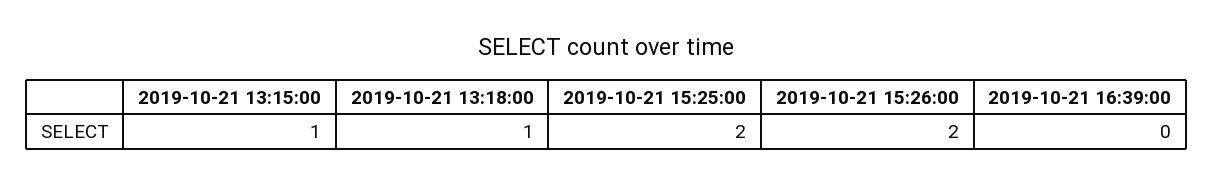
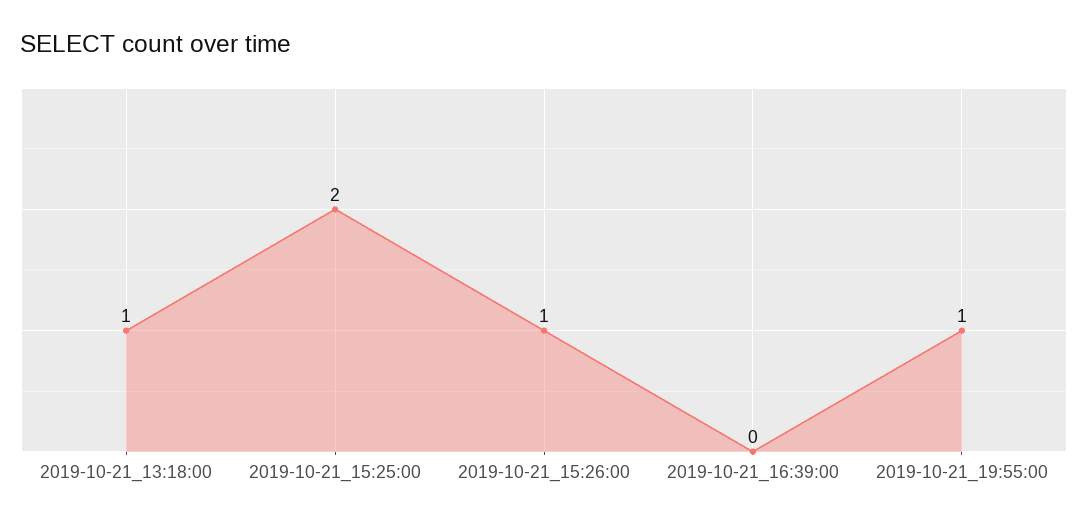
2019-10-21 13:15:00: 1 -> none
2019-10-21 15:26:00: 2 -> 1
2019-10-21_19:55:00: none -> 1

